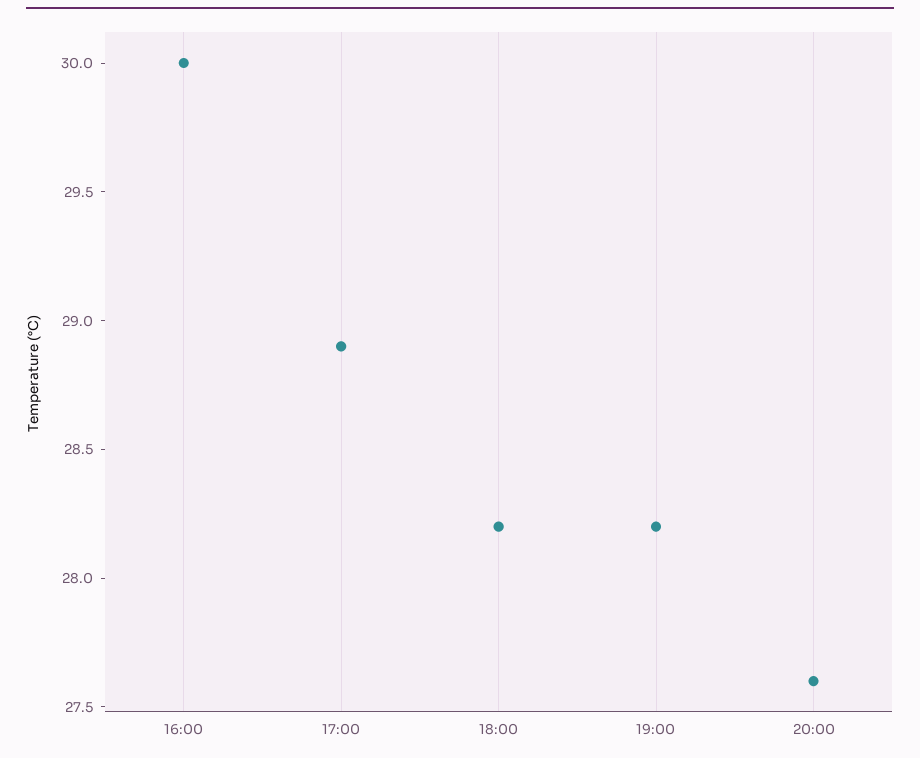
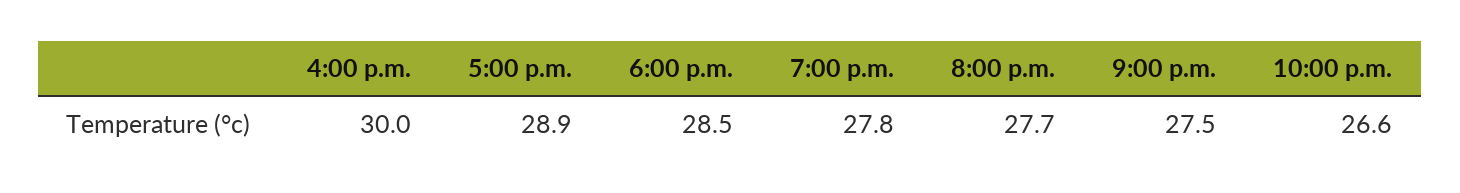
18:00: 28.2 -> 28.5
19:00: 28.2 -> 27.8
20:00: 27.6 -> 27.7
9:00 p.m.: none -> 27.5
10:00 p.m.: none -> 26.6

